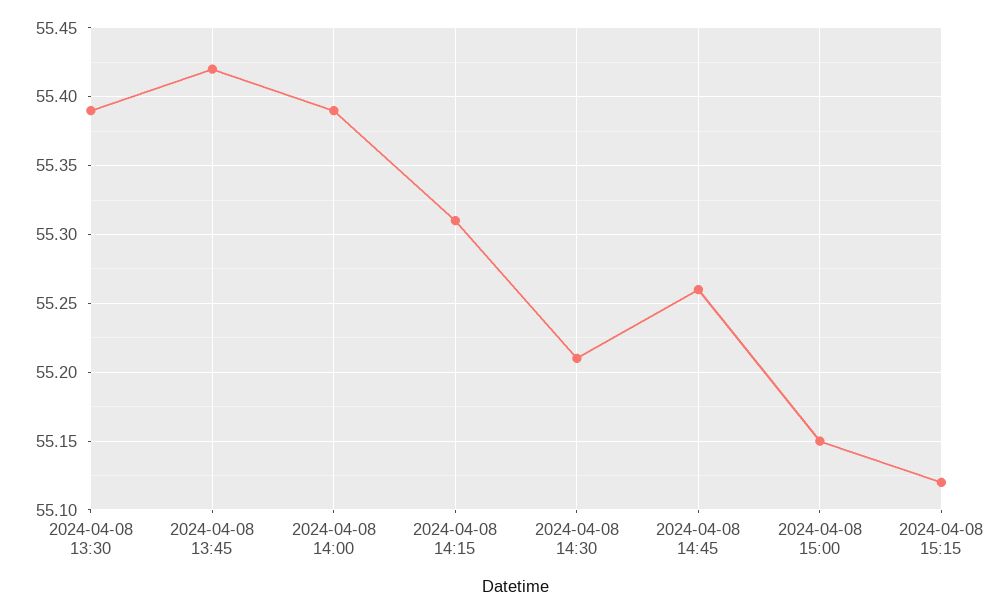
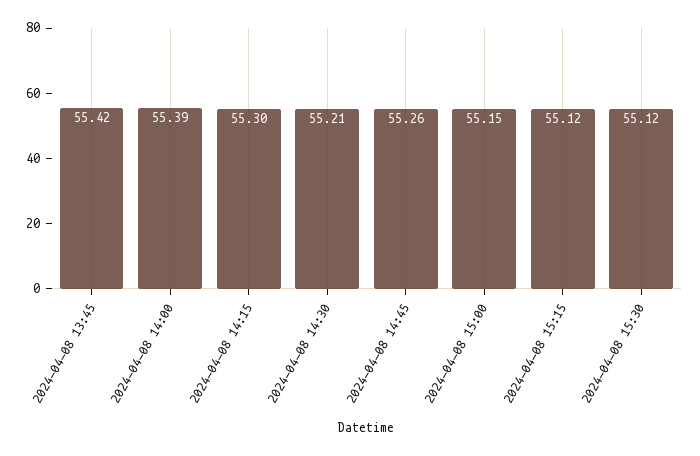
2024-04-08 13:30: 55.39 -> none
2024-04-08 14:15: 55.31 -> 55.3
2024-04-08 15:30: none -> 55.12

